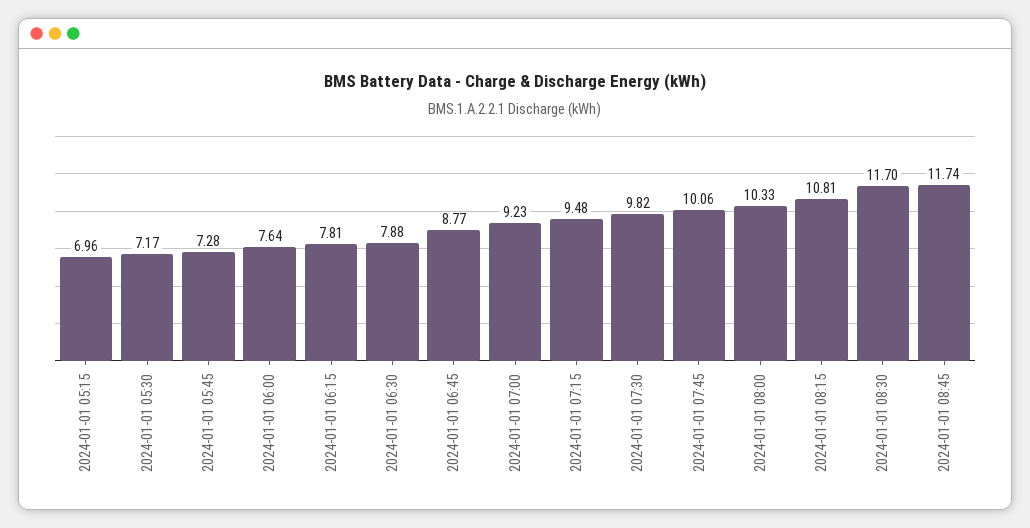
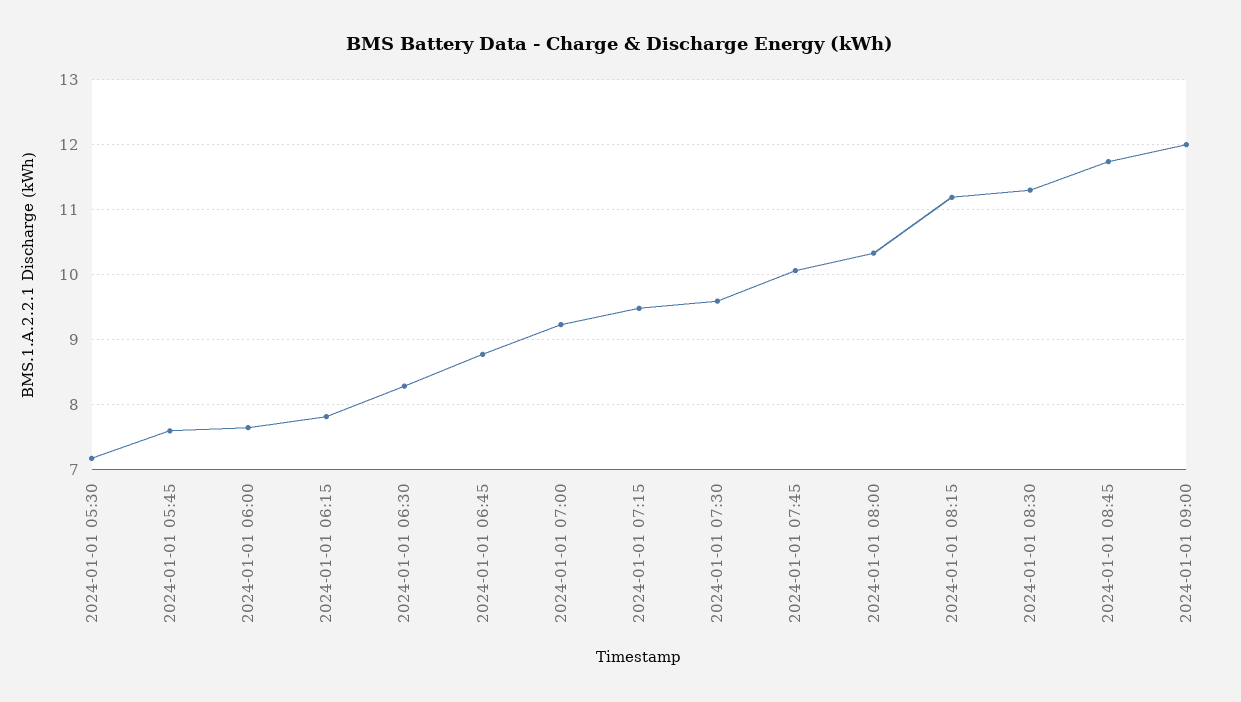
2024-01-01 05:15: 6.96 -> none
2024-01-01 05:45: 7.28 -> 7.6
2024-01-01 06:30: 7.88 -> 8.3
2024-01-01 07:30: 9.82 -> 9.6
2024-01-01 08:15: 10.81 -> 11.2
2024-01-01 08:30: 11.7 -> 11.3
2024-01-01 09:00: none -> 12

